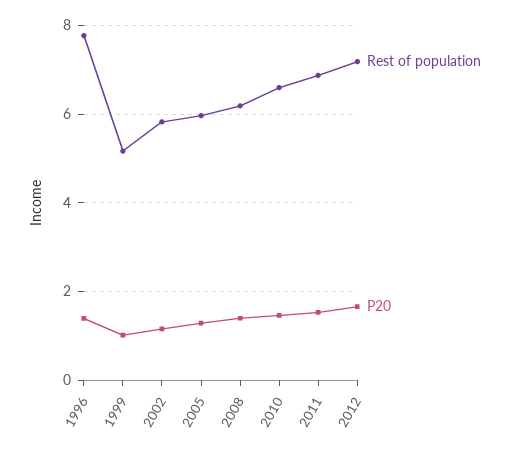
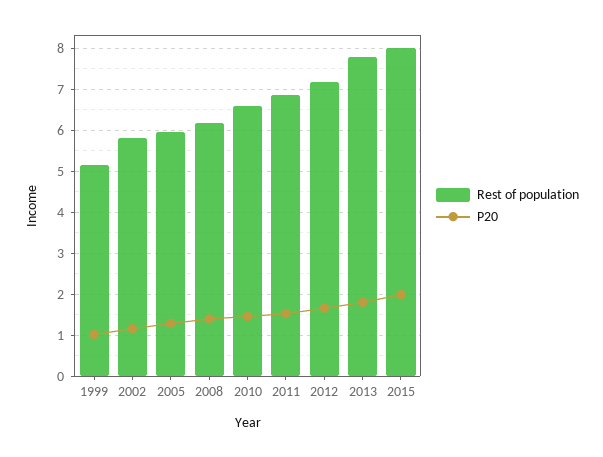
Rest of population, 1996: 7.8 -> none
P20, 1996: 1.4 -> none
Rest of population, 2013: none -> 7.8
P20, 2013: none -> 1.8
Rest of population, 2015: none -> 8
P20, 2015: none -> 2

